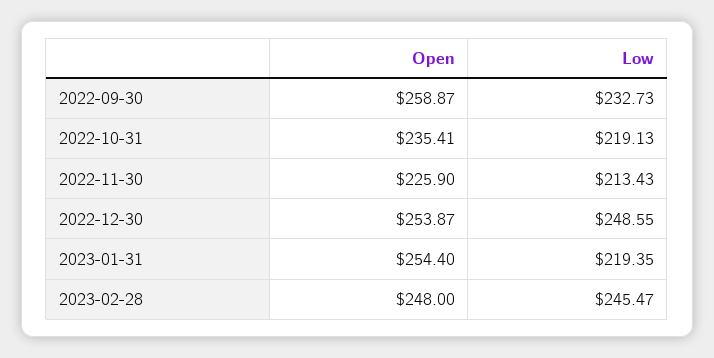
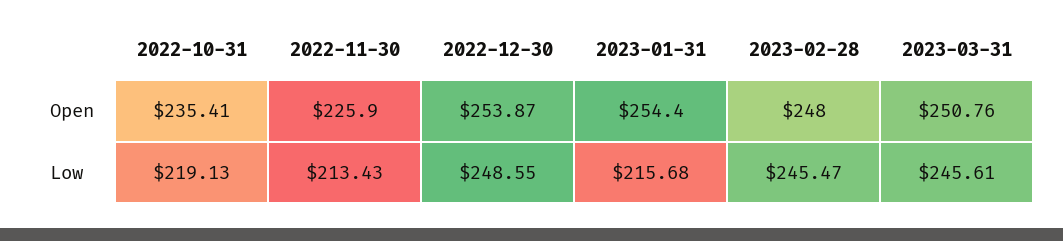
Open, 2022-09-30: 258.87 -> none
Low, 2022-09-30: 232.73 -> none
Low, 2023-01-31: 219.35 -> 215.68
Open, 2023-03-31: none -> 250.76
Low, 2023-03-31: none -> 245.61

